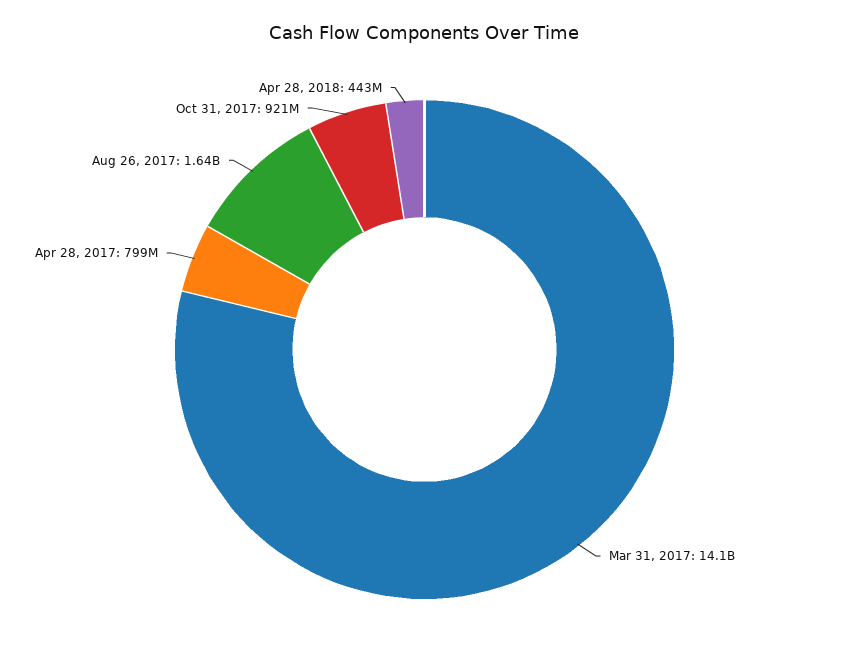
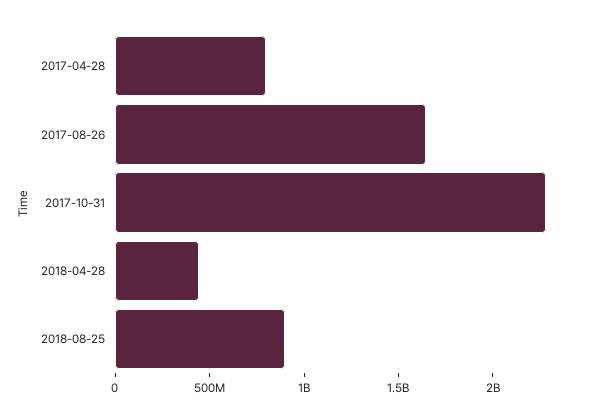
Mar 31, 2017: 14100000000 -> none
Oct 31, 2017: 921000000 -> 2300000000
2018-08-25: none -> 900000000

